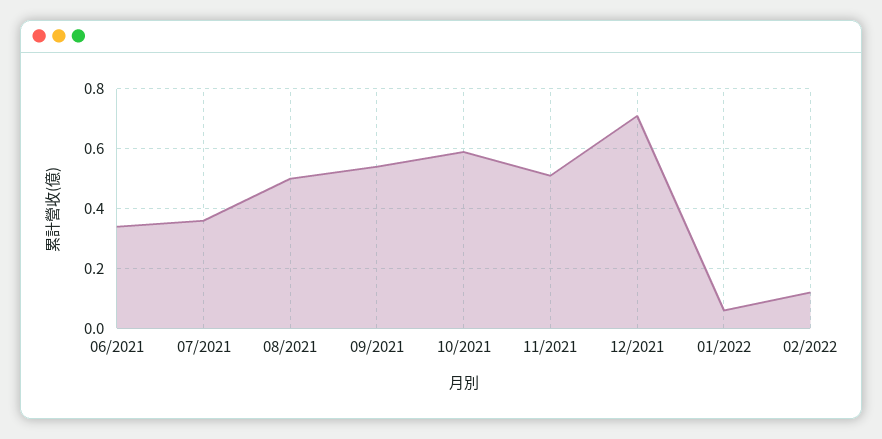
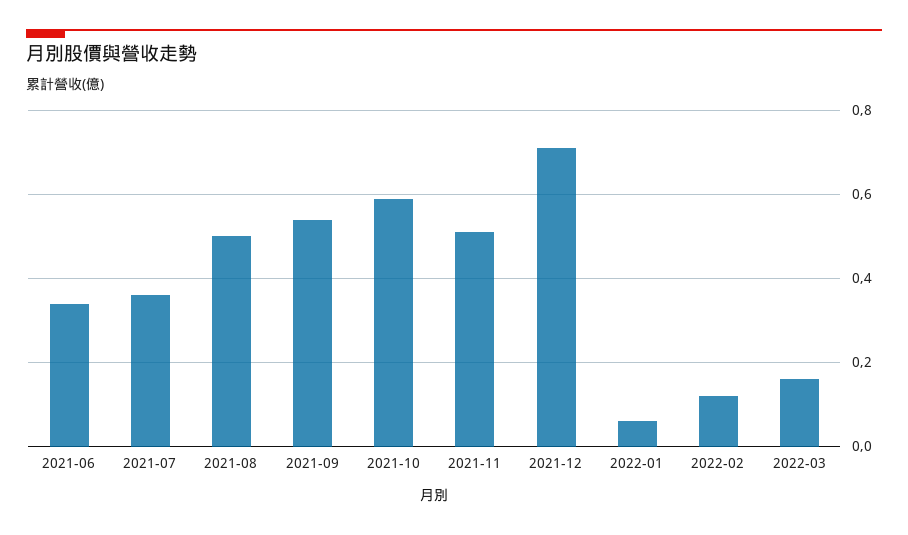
2022-03: none -> 0.15

